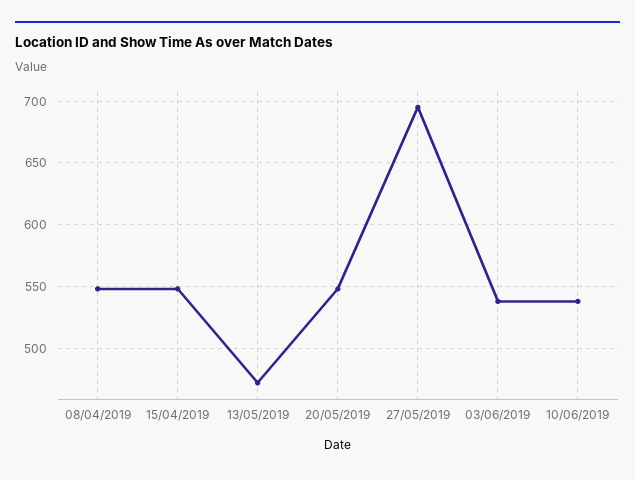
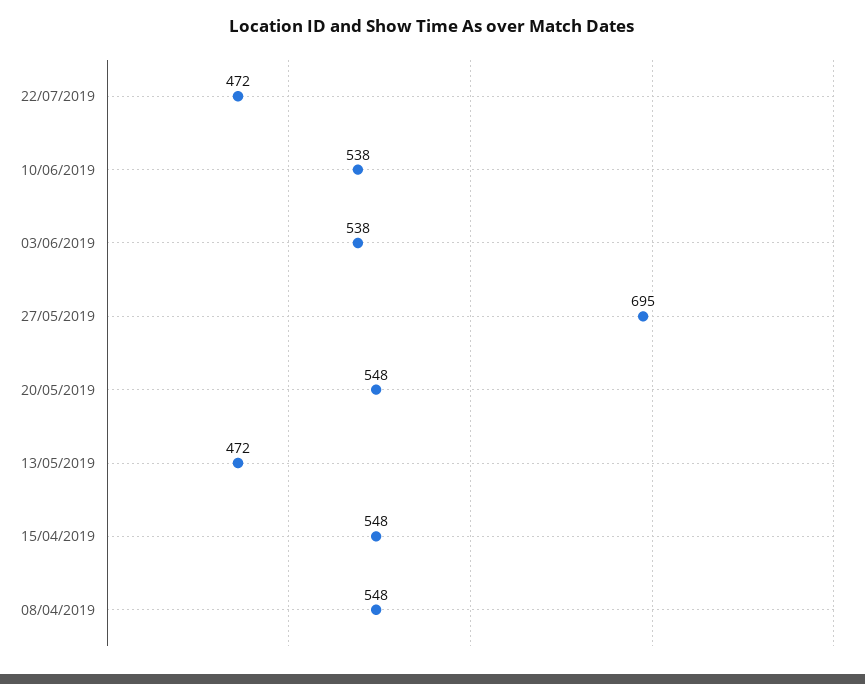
22/07/2019: none -> 472

